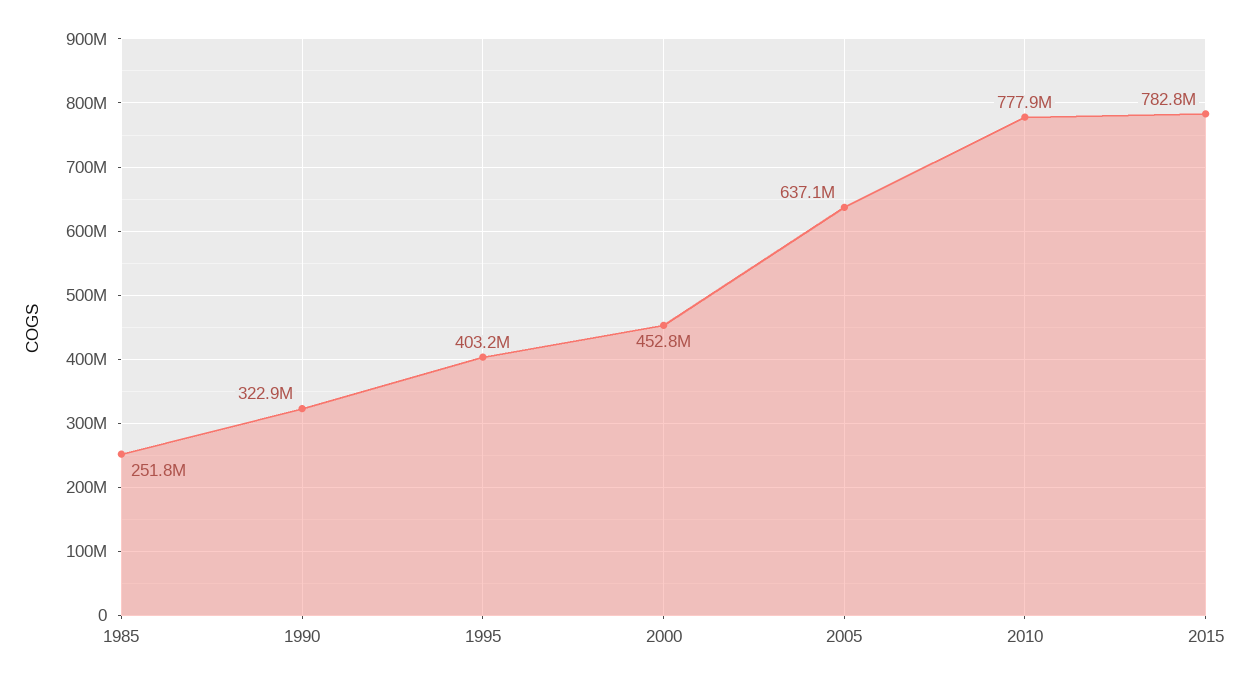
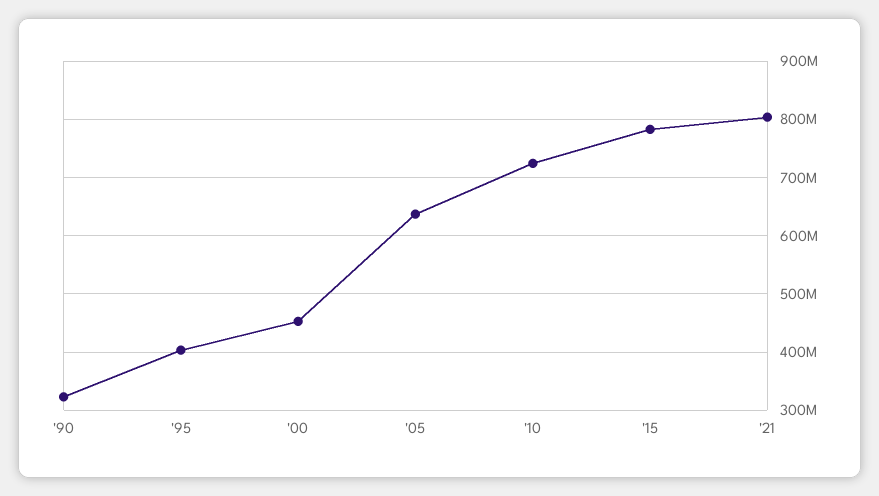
1985: 251800000 -> none
2010: 777900000 -> 720000000
'21: none -> 800000000

